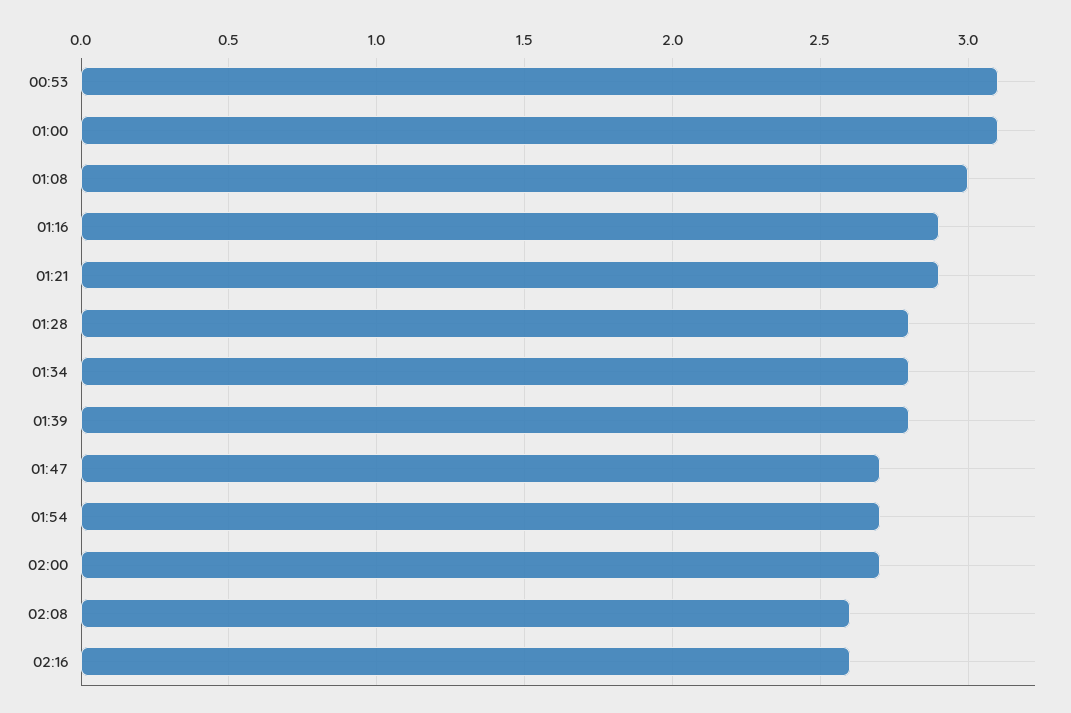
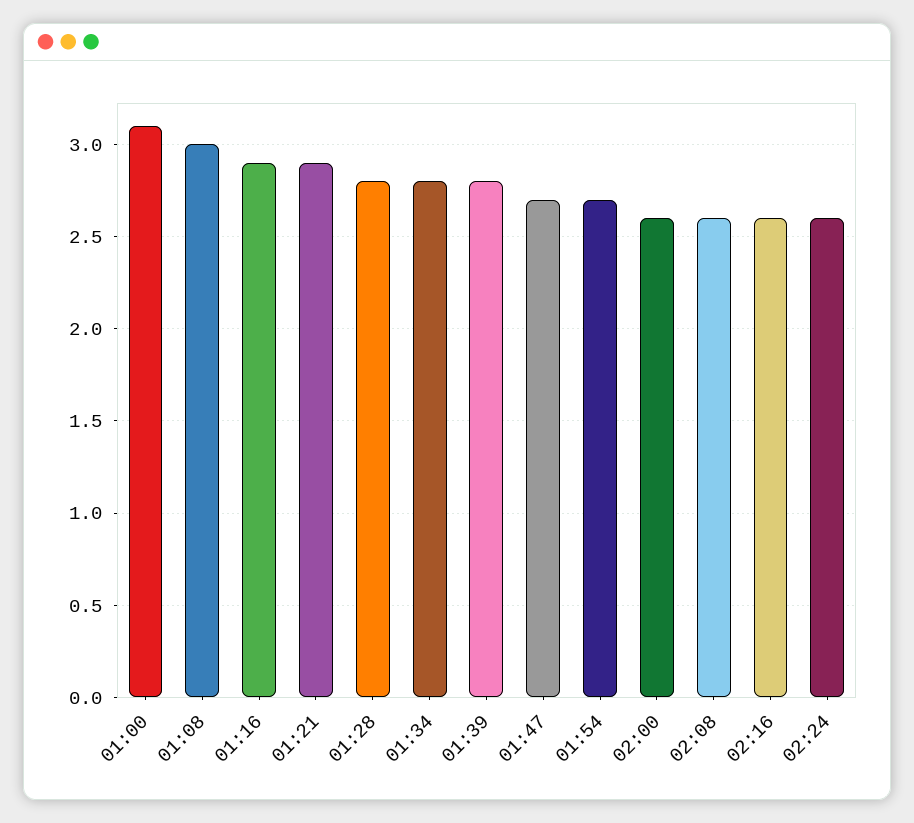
00:53: 3.1 -> none
02:00: 2.7 -> 2.6
02:24: none -> 2.6

